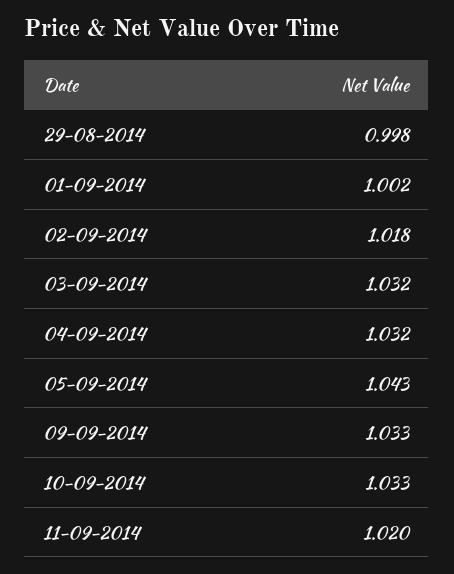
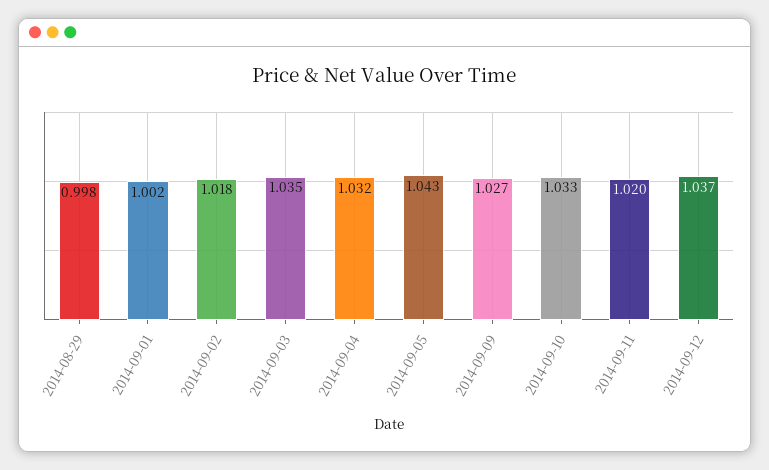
03-09-2014: 1.032 -> 1.035
09-09-2014: 1.033 -> 1.027
2014-09-12: none -> 1.037

